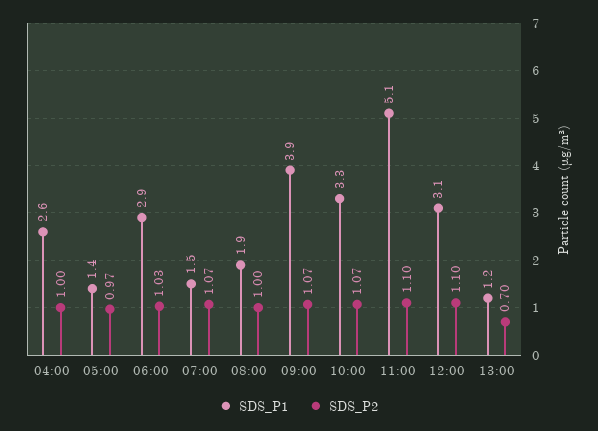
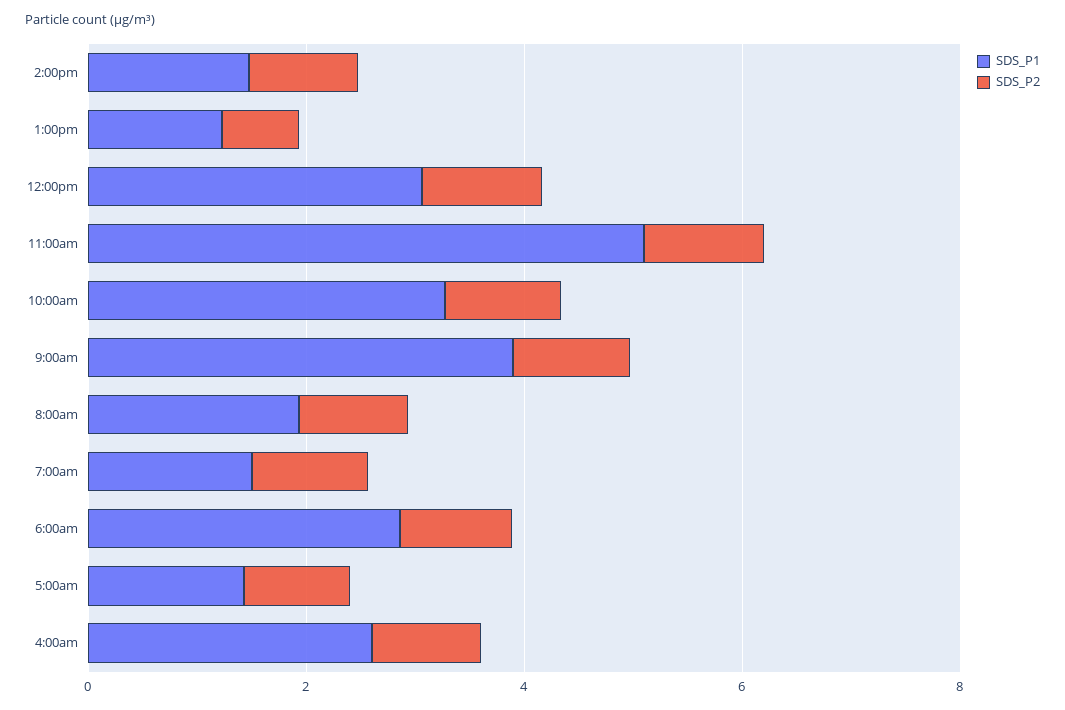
SDS_P1, 2:00pm: none -> 1.5
SDS_P2, 2:00pm: none -> 1

